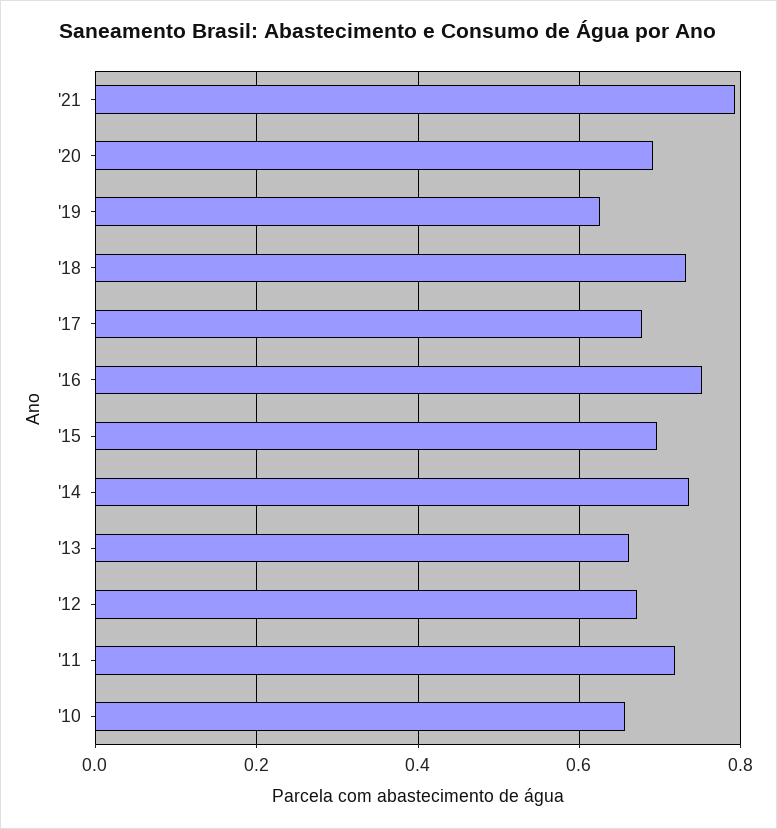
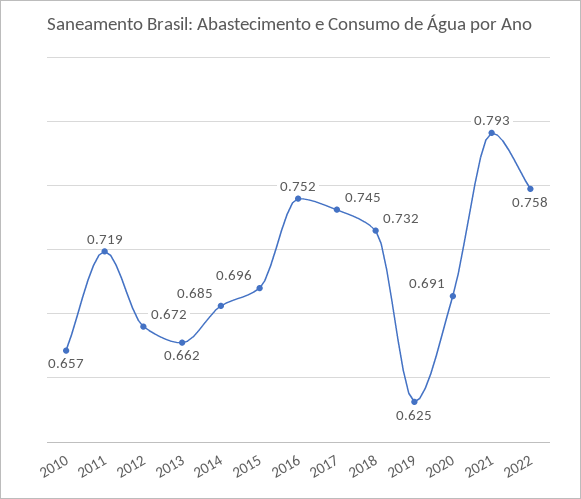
'17: 0.68 -> 0.745
'14: 0.74 -> 0.685
2022: none -> 0.758

